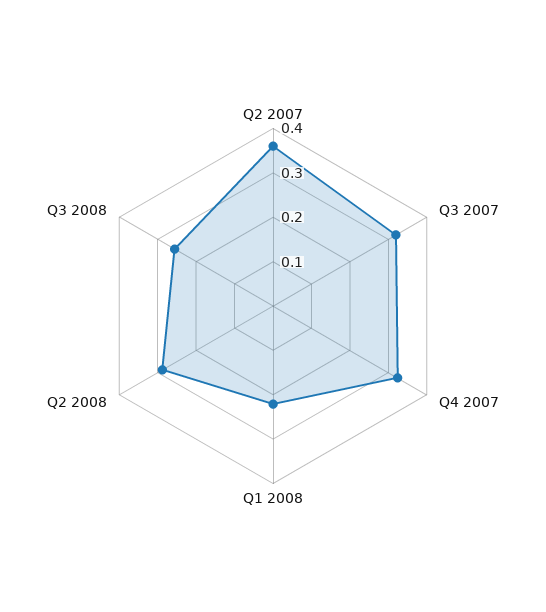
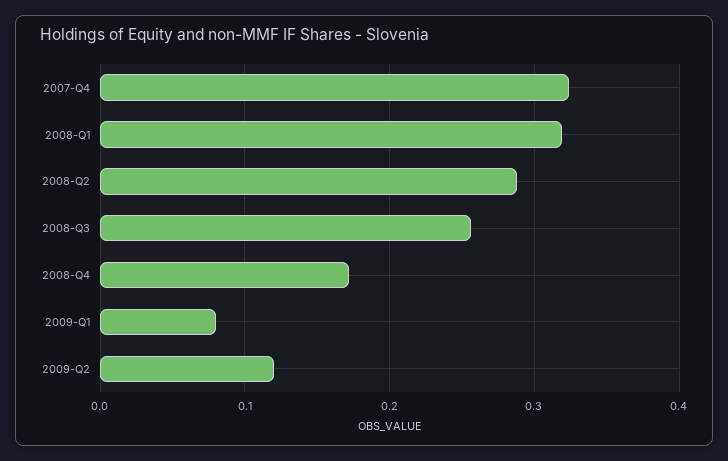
Q2 2007: 0.36 -> none
Q3 2007: 0.32 -> none
Q1 2008: 0.22 -> 0.32
2008-Q4: none -> 0.17
2009-Q1: none -> 0.08
2009-Q2: none -> 0.12

